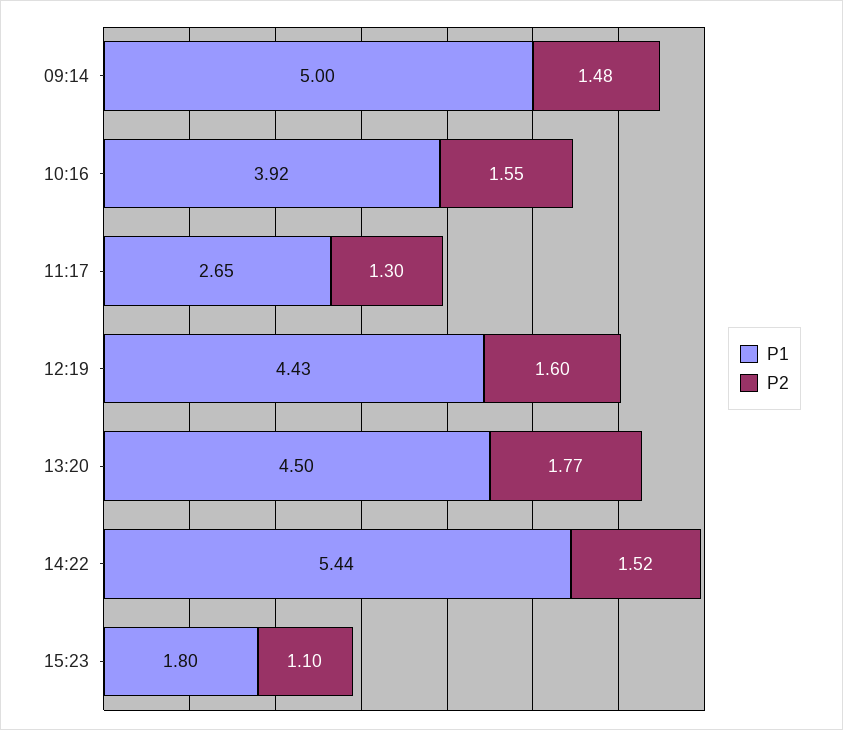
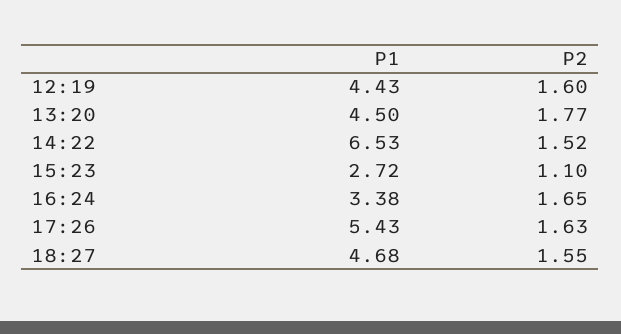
P1, 09:14: 5 -> none
P2, 09:14: 1.48 -> none
P1, 10:16: 3.92 -> none
P2, 10:16: 1.55 -> none
P1, 11:17: 2.65 -> none
P2, 11:17: 1.3 -> none
P1, 14:22: 5.44 -> 6.53
P1, 15:23: 1.8 -> 2.72
P1, 16:24: none -> 3.38
P2, 16:24: none -> 1.65
P1, 17:26: none -> 5.43
P2, 17:26: none -> 1.63
P1, 18:27: none -> 4.68
P2, 18:27: none -> 1.55

